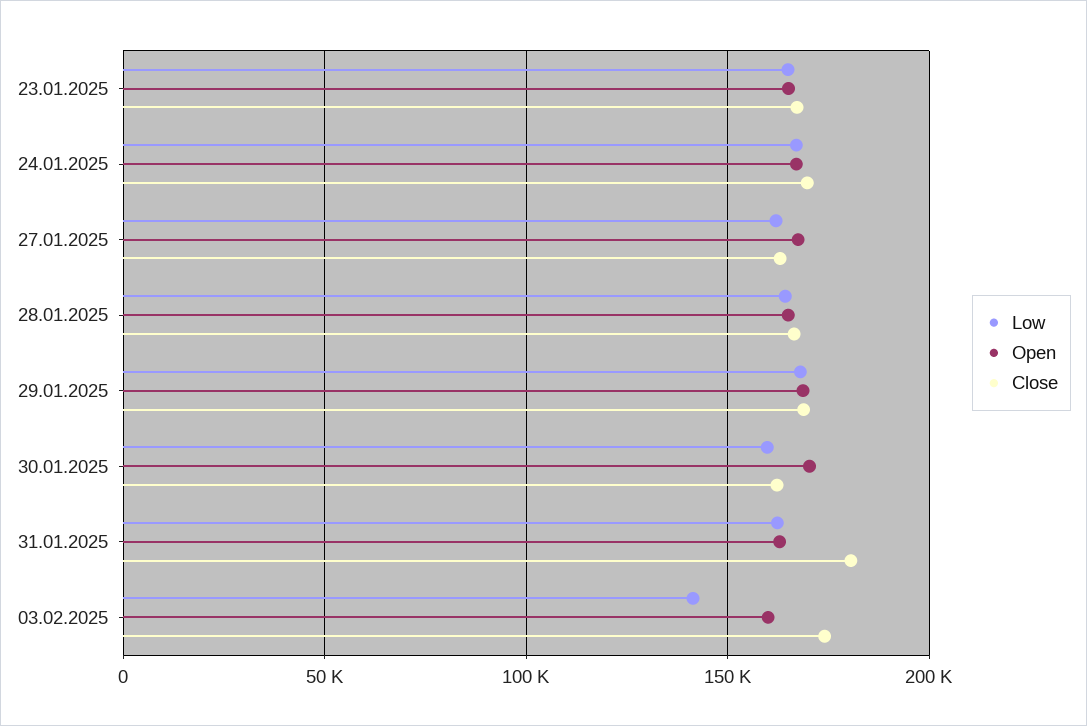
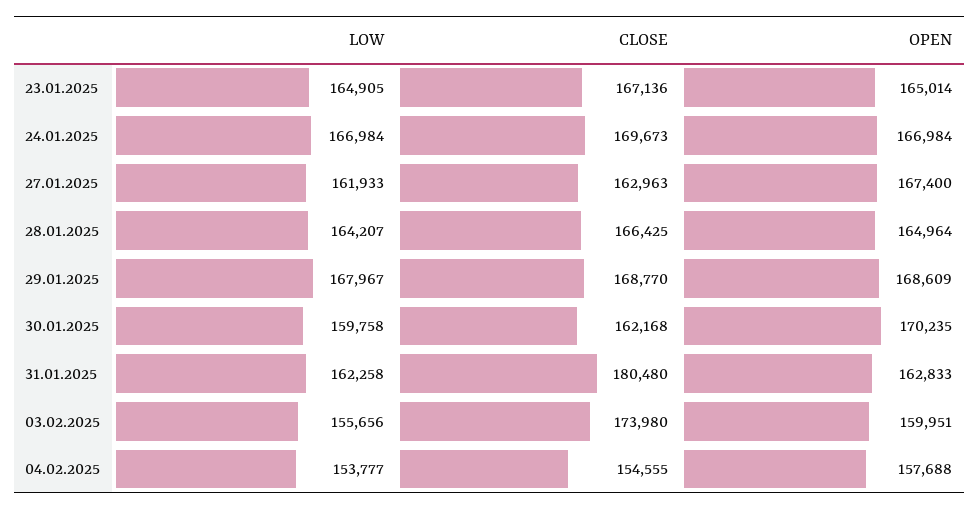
Low, 03.02.2025: 140000 -> 155656
Low, 04.02.2025: none -> 153777
Close, 04.02.2025: none -> 154555
Open, 04.02.2025: none -> 157688

